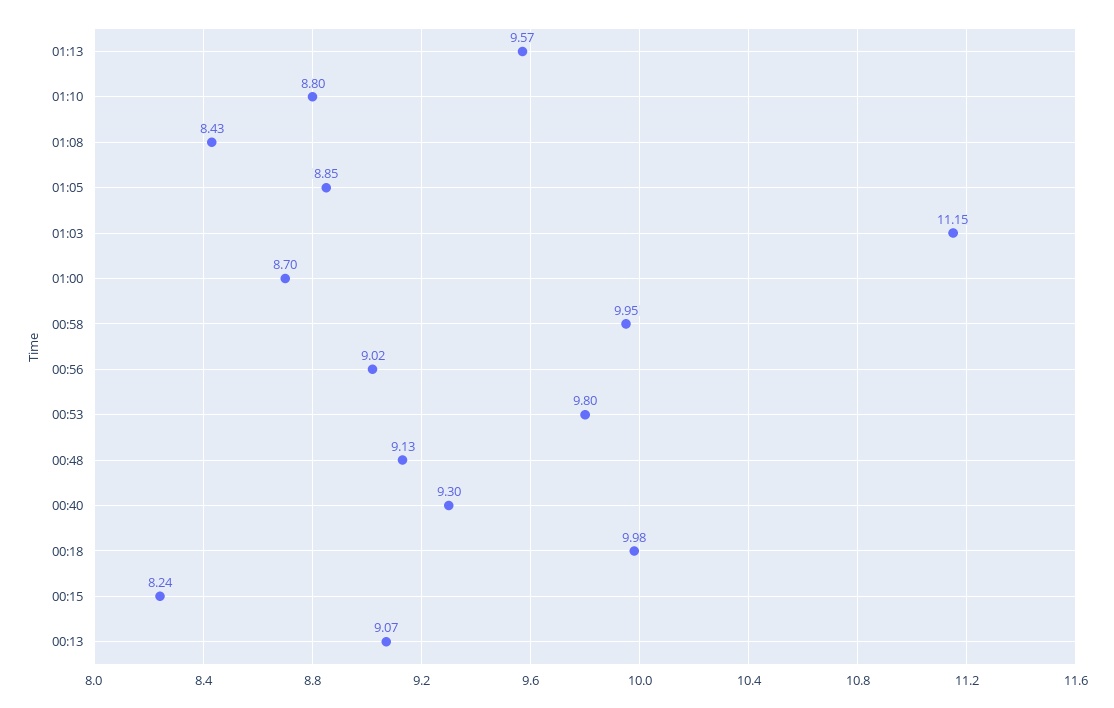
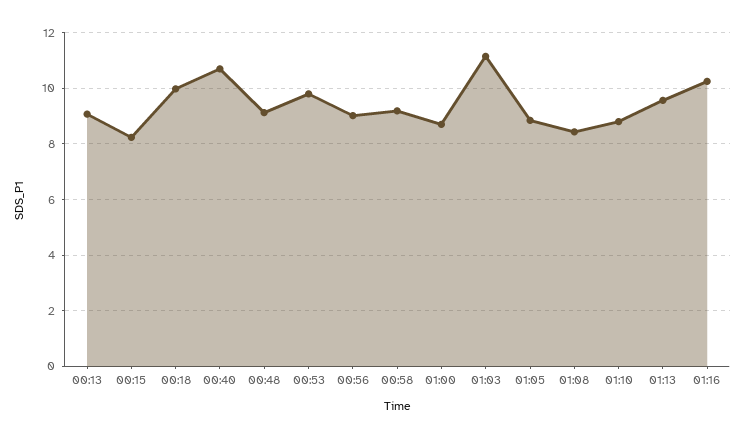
00:58: 9.95 -> 9.25
00:40: 9.3 -> 10.75
01:16: none -> 10.25

